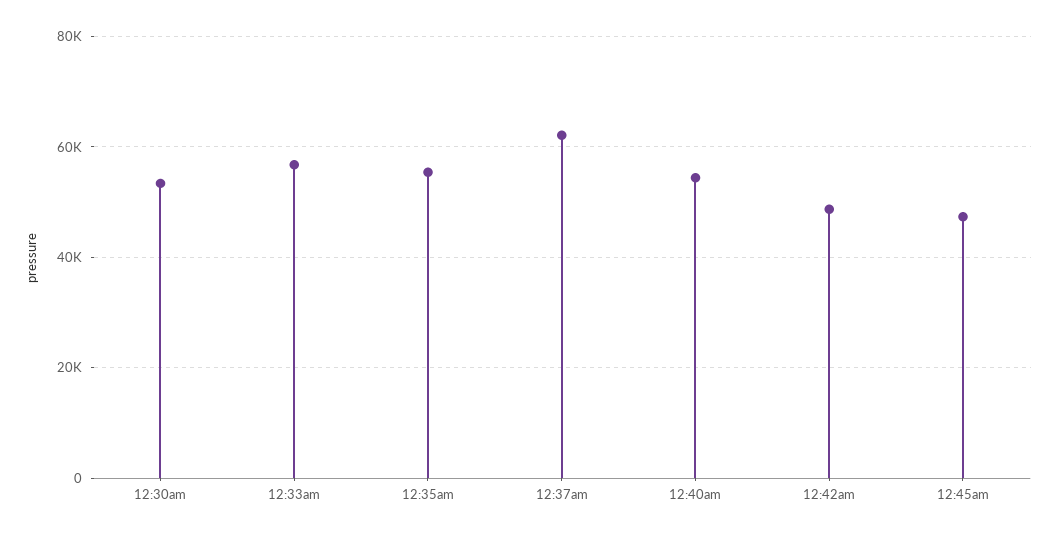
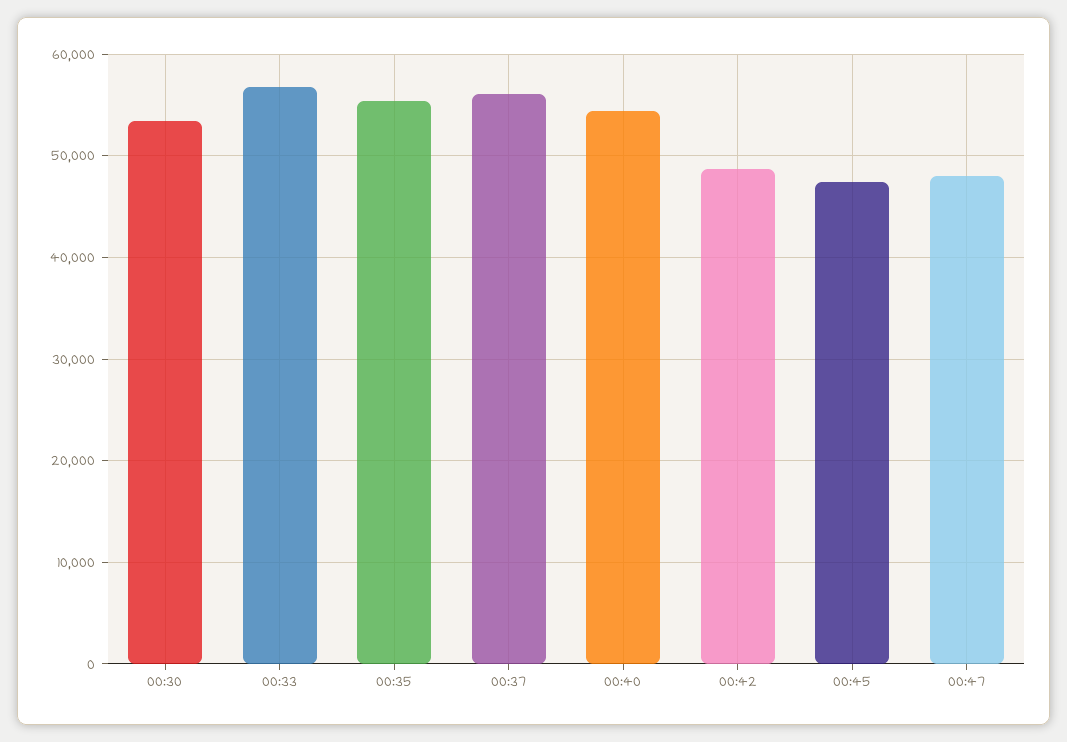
12:37am: 62000 -> 56000
00:47: none -> 48000

